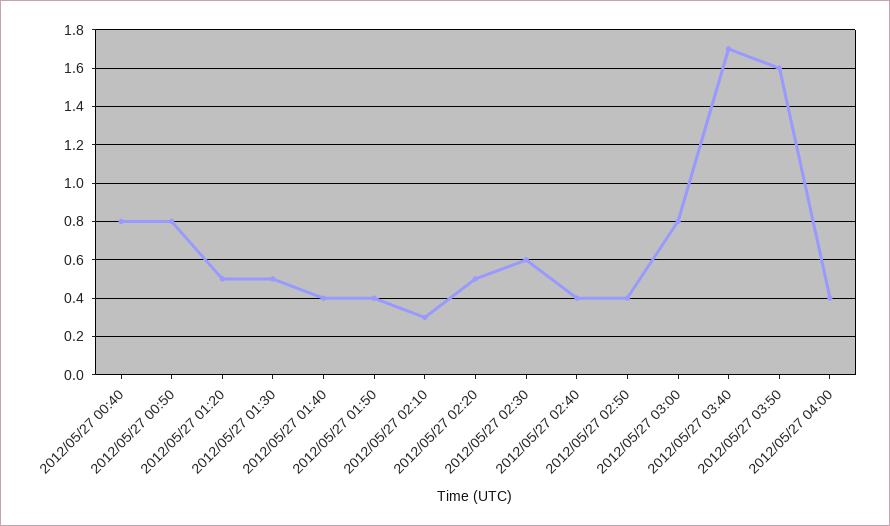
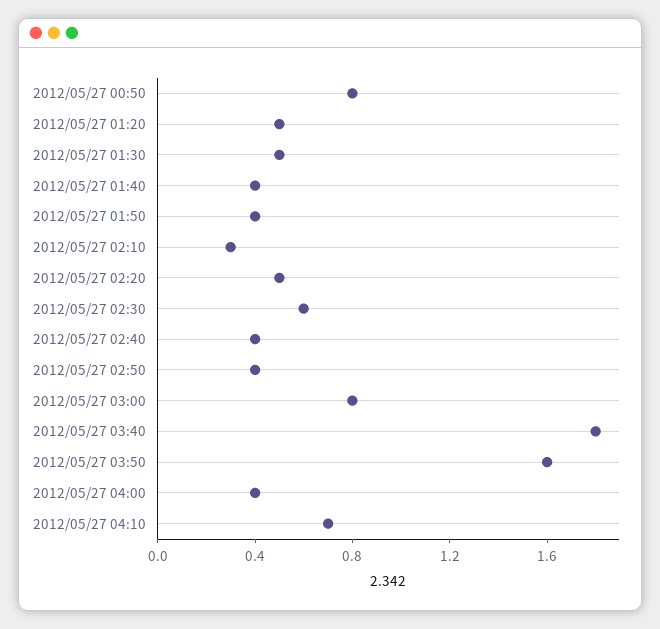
2012/05/27 00:40: 0.8 -> none
2012/05/27 03:40: 1.7 -> 1.8
2012/05/27 04:10: none -> 0.7

